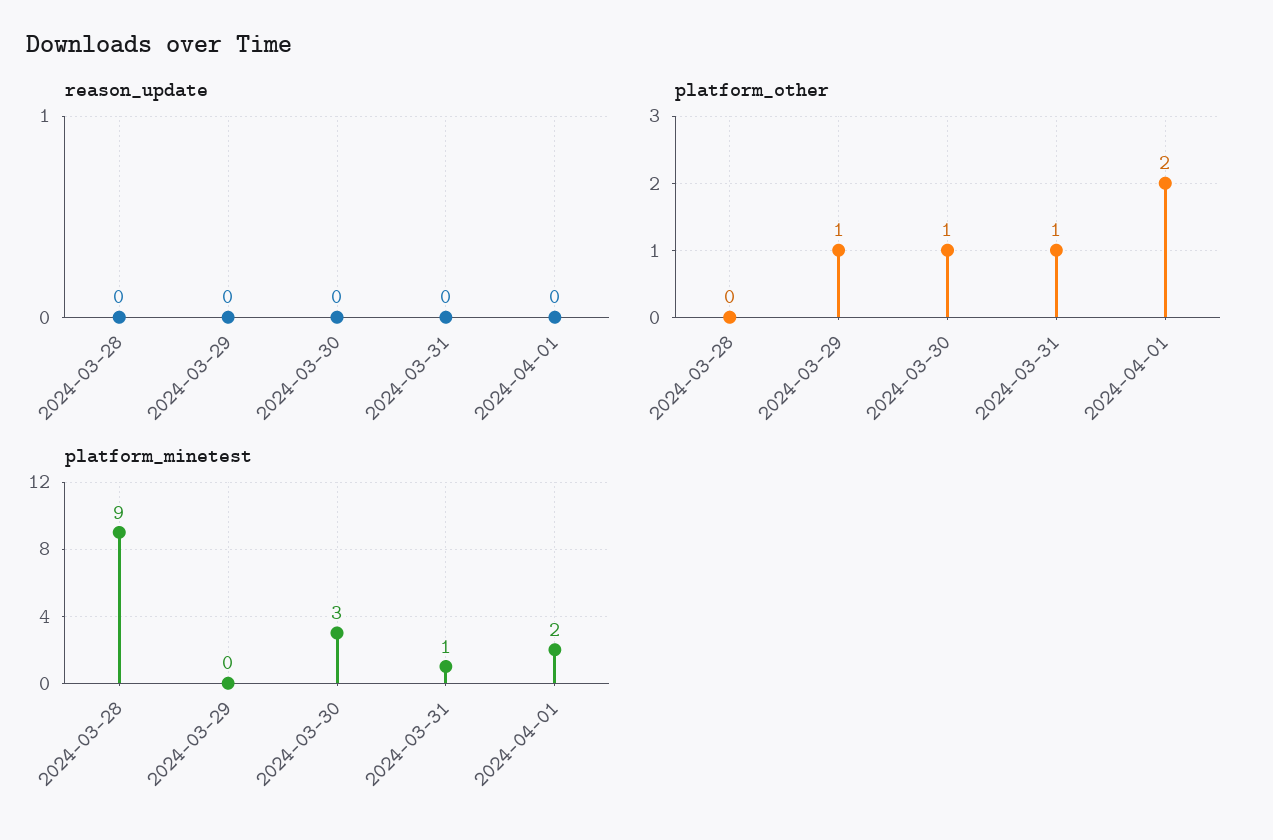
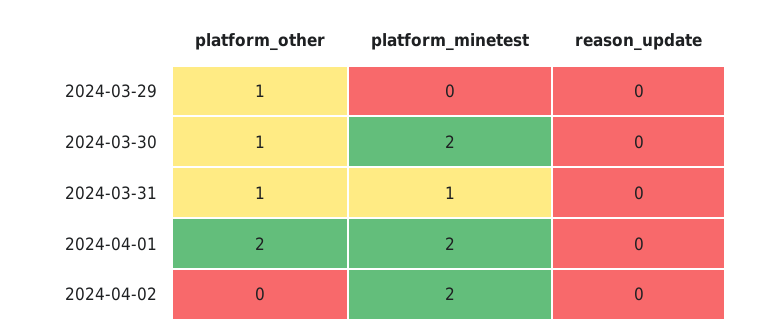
reason_update, 2024-03-28: 0 -> none
platform_other, 2024-03-28: 0 -> none
platform_minetest, 2024-03-28: 9 -> none
platform_minetest, 2024-03-30: 3 -> 2
platform_other, 2024-04-02: none -> 0
platform_minetest, 2024-04-02: none -> 2
reason_update, 2024-04-02: none -> 0

